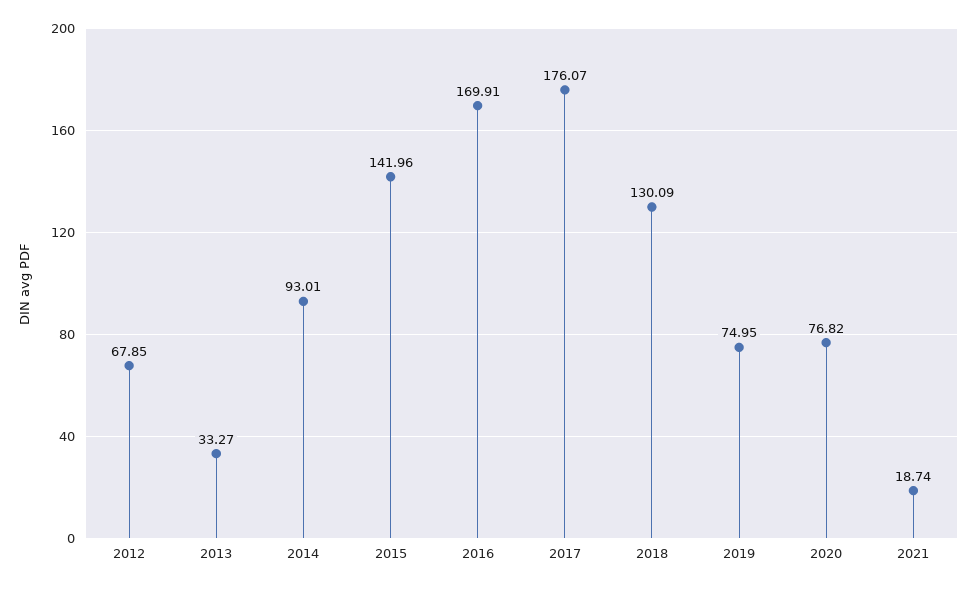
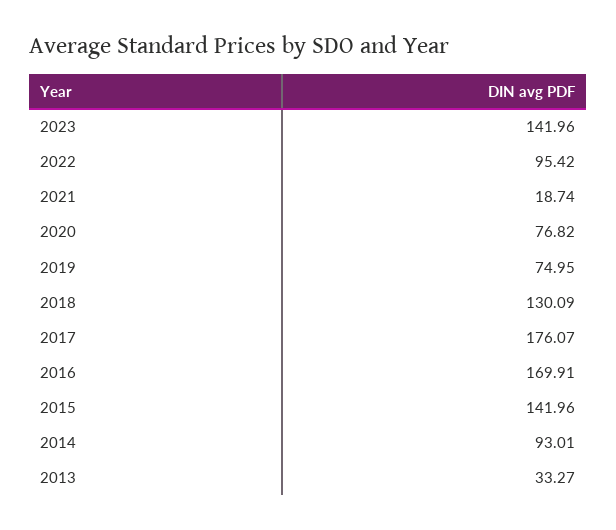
2012: 67.85 -> none
2023: none -> 141.96
2022: none -> 95.42

